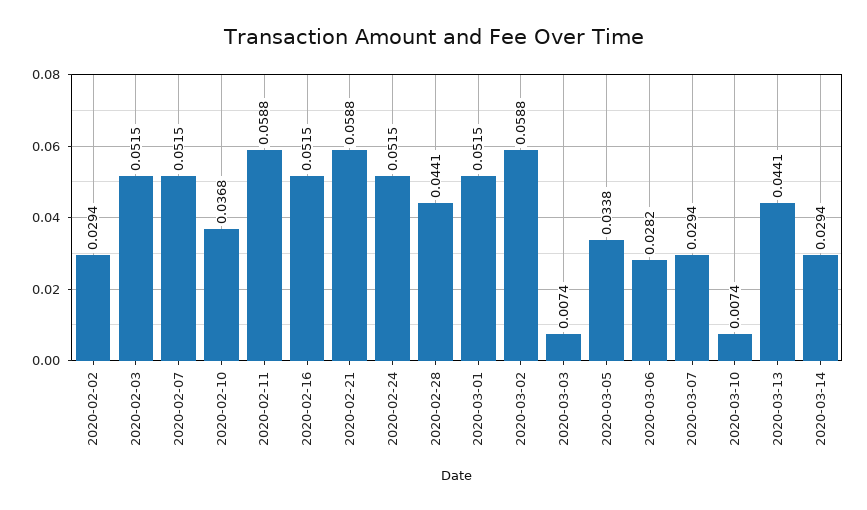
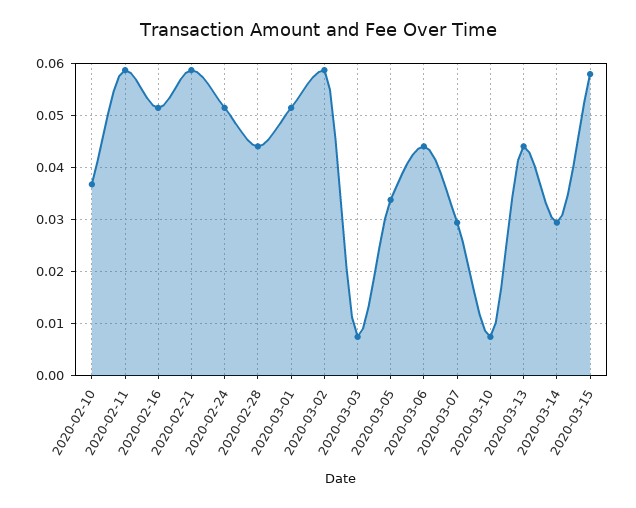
2020-02-02: 0.0294 -> none
2020-02-03: 0.0515 -> none
2020-02-07: 0.0515 -> none
2020-03-06: 0.0282 -> 0.044
2020-03-15: none -> 0.058

